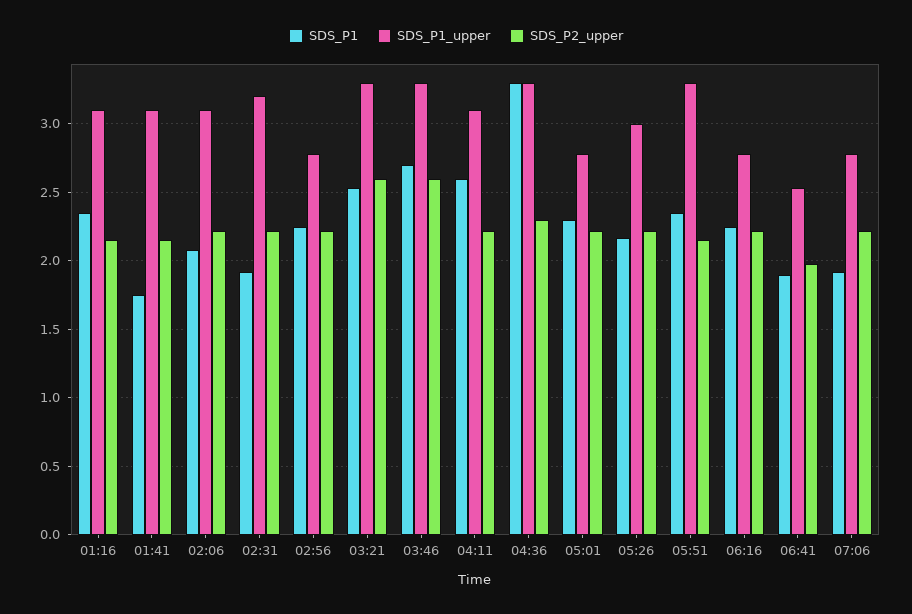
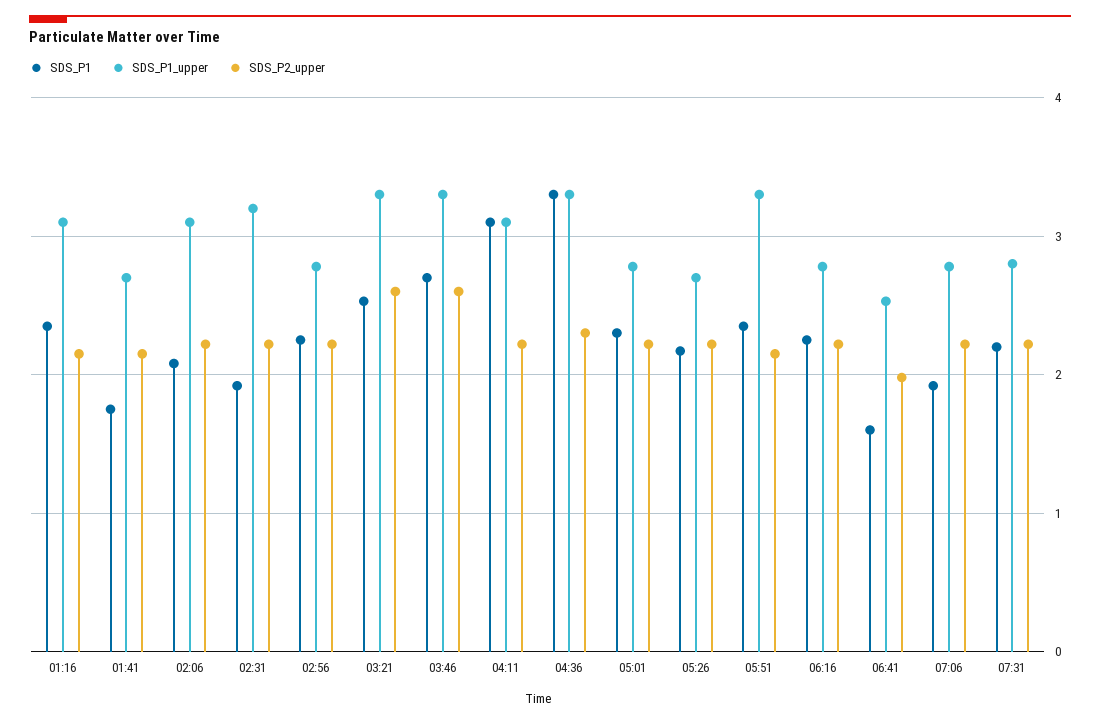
SDS_P1_upper, 01:41: 3.1 -> 2.7
SDS_P1, 04:11: 2.6 -> 3.1
SDS_P1_upper, 05:26: 3 -> 2.7
SDS_P1, 06:41: 1.9 -> 1.6
SDS_P1, 07:31: none -> 2.2
SDS_P1_upper, 07:31: none -> 2.8
SDS_P2_upper, 07:31: none -> 2.2

